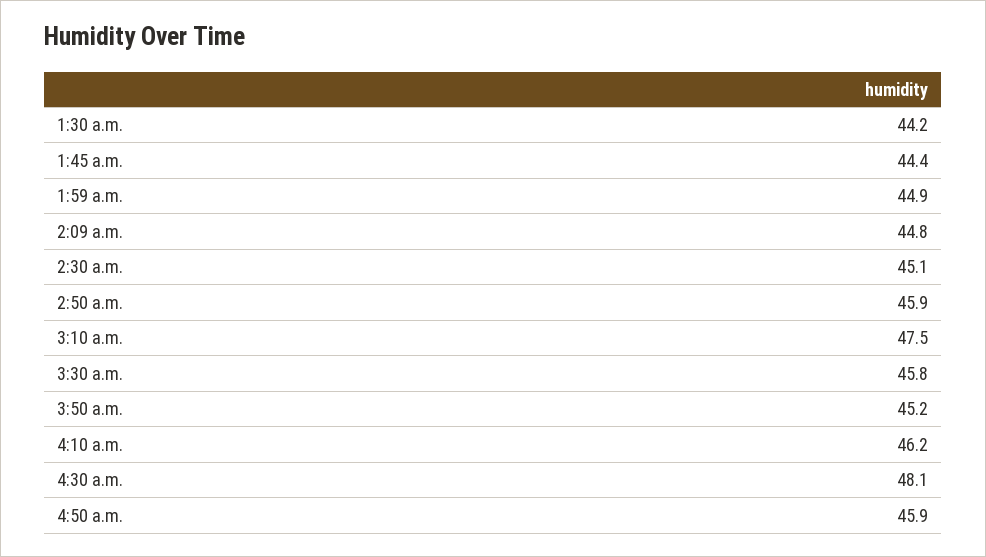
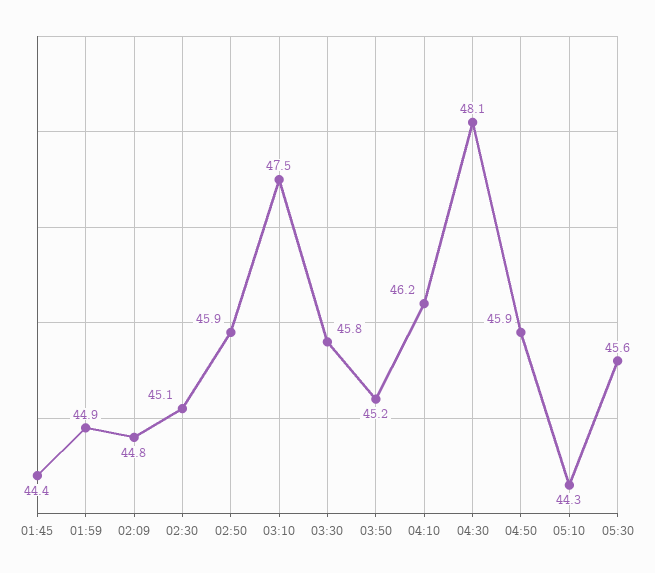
1:30 a.m.: 44.2 -> none
05:10: none -> 44.3
05:30: none -> 45.6

